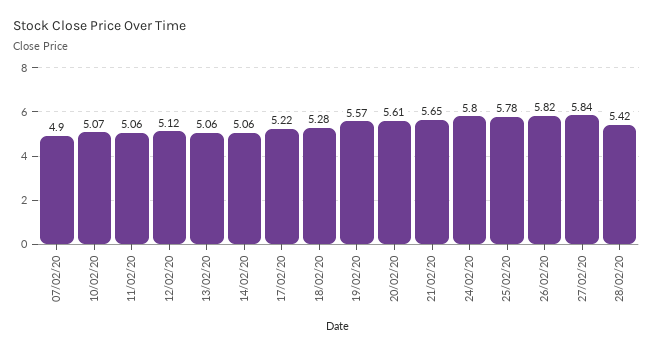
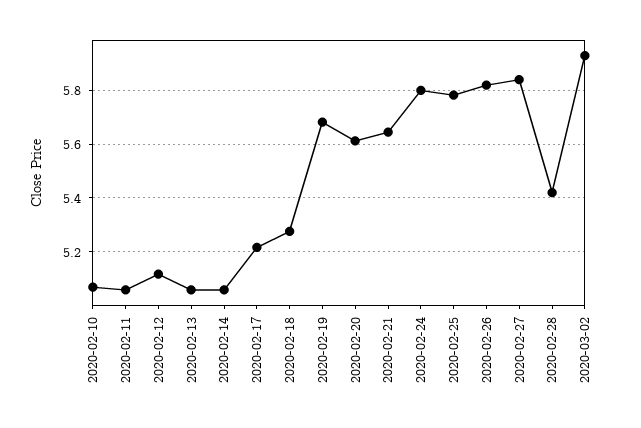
07/02/20: 4.9 -> none
19/02/20: 5.57 -> 5.675
2020-03-02: none -> 5.925

